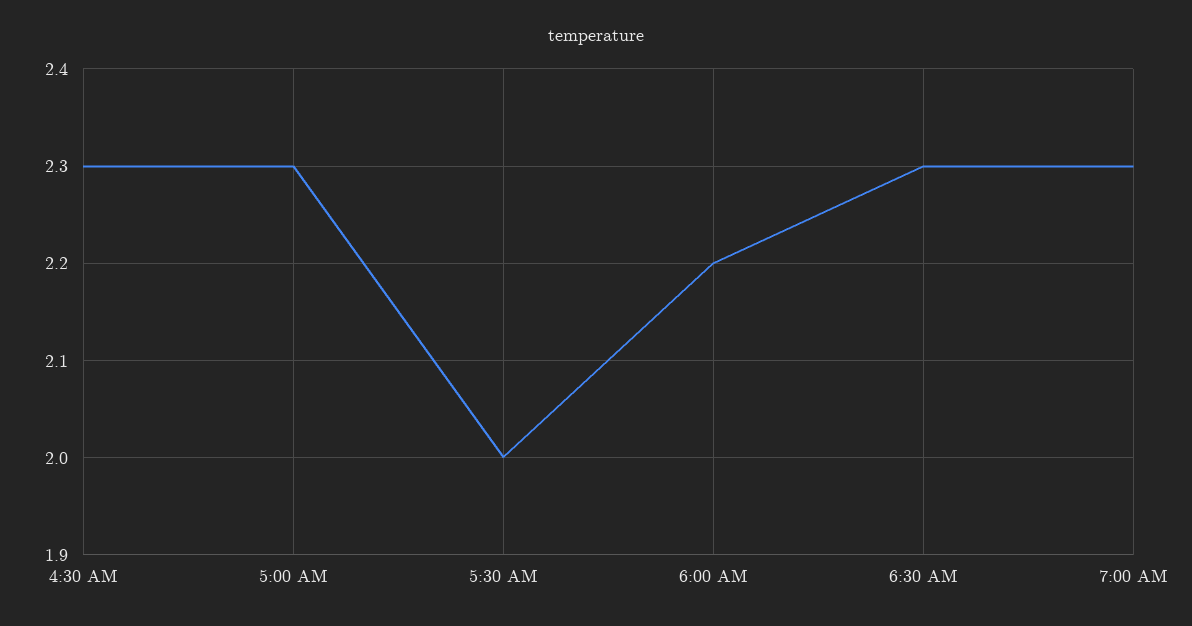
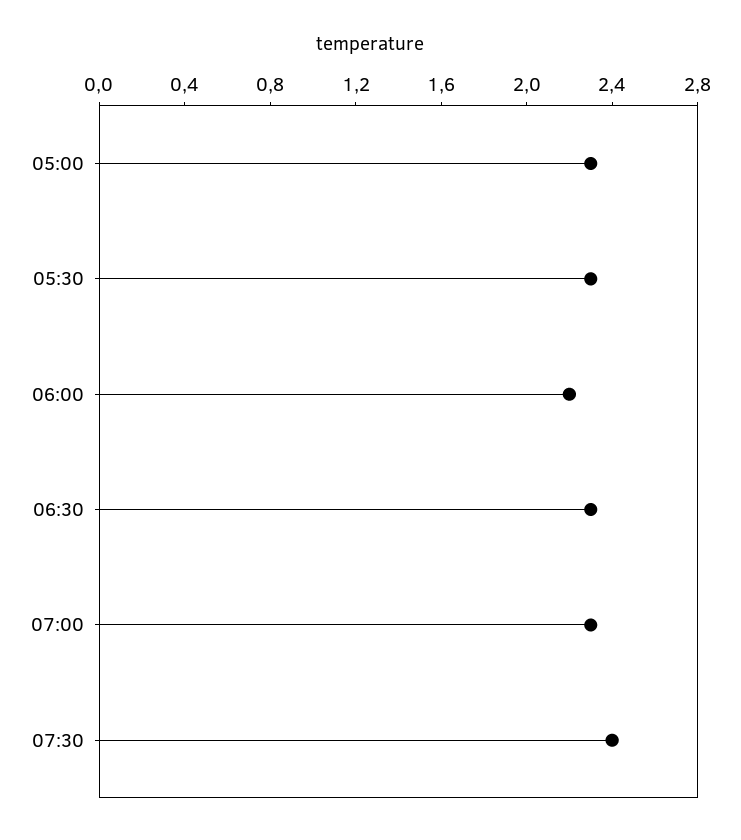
4:30 AM: 2.3 -> none
5:30 AM: 2 -> 2.3
07:30: none -> 2.4

